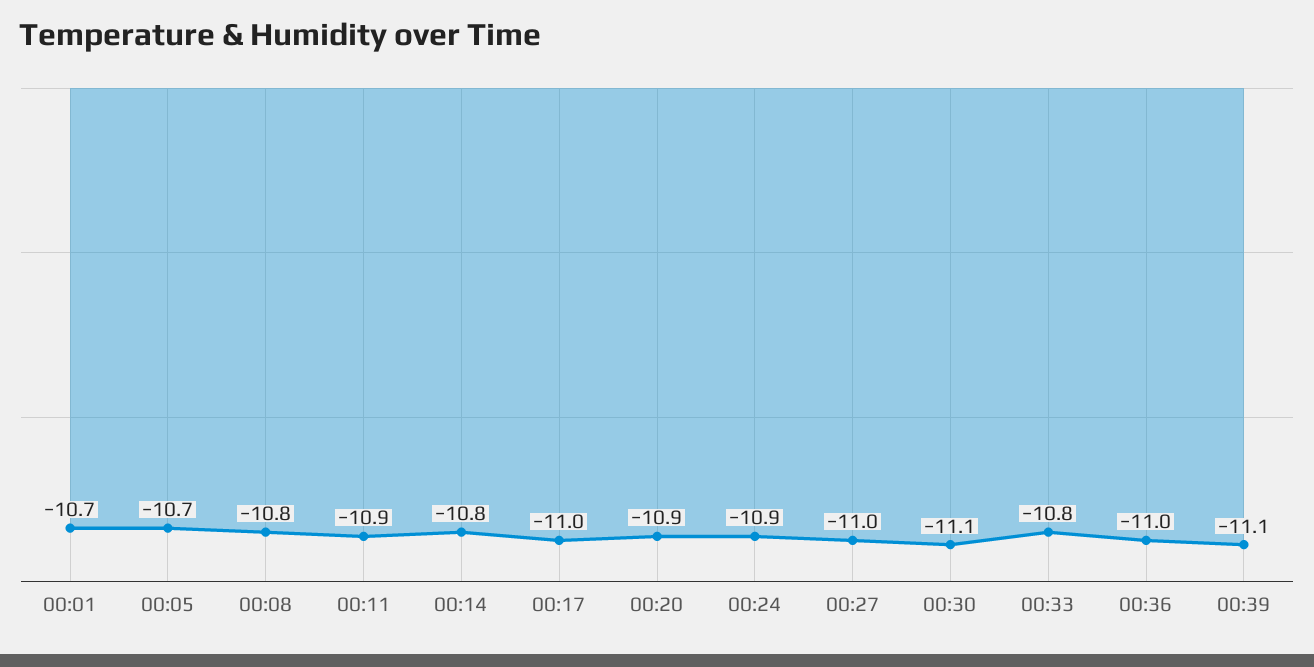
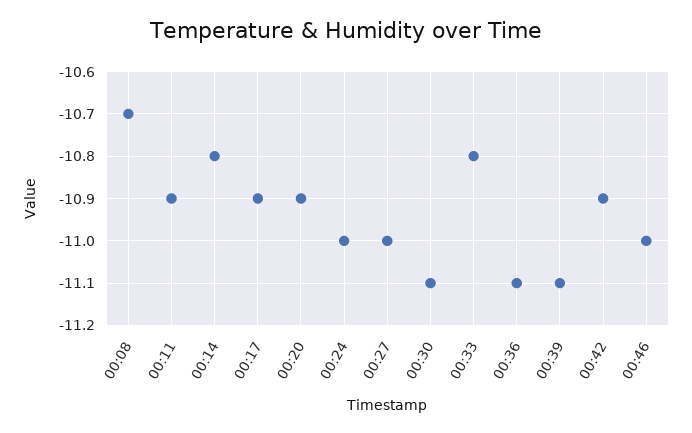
00:01: -10.7 -> none
00:05: -10.7 -> none
00:08: -10.8 -> -10.7
00:17: -11 -> -10.9
00:24: -10.9 -> -11
00:36: -11 -> -11.1
00:42: none -> -10.9
00:46: none -> -11

